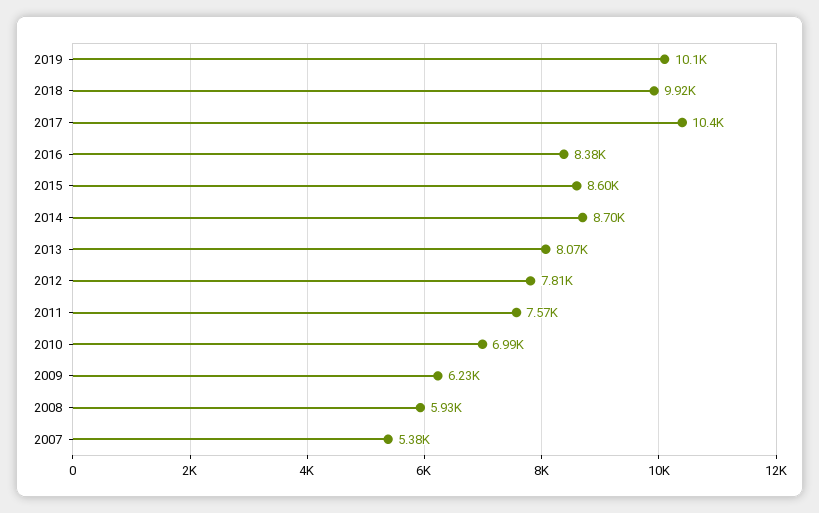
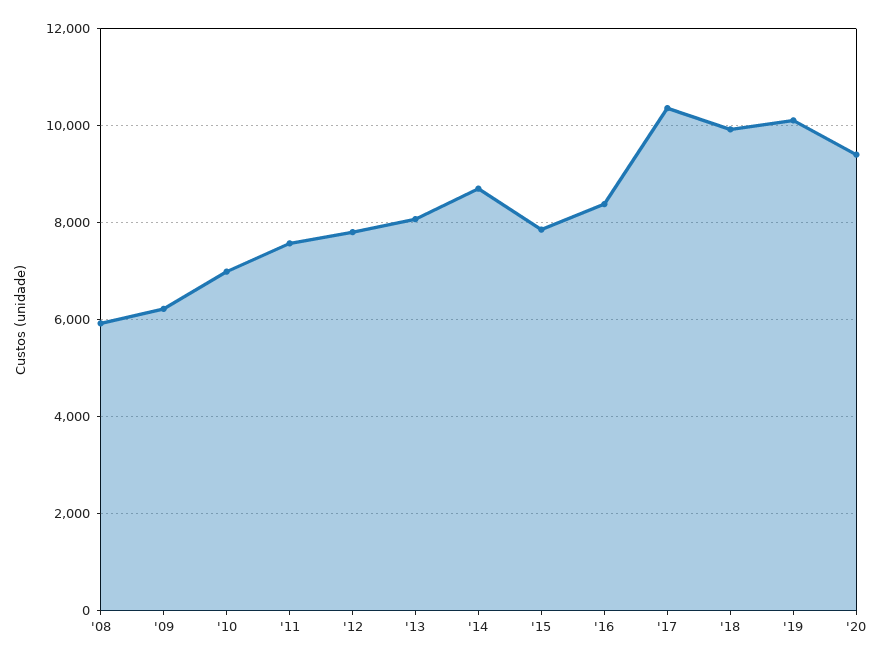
2015: 8600 -> 7800
2007: 5380 -> none
'20: none -> 9400

